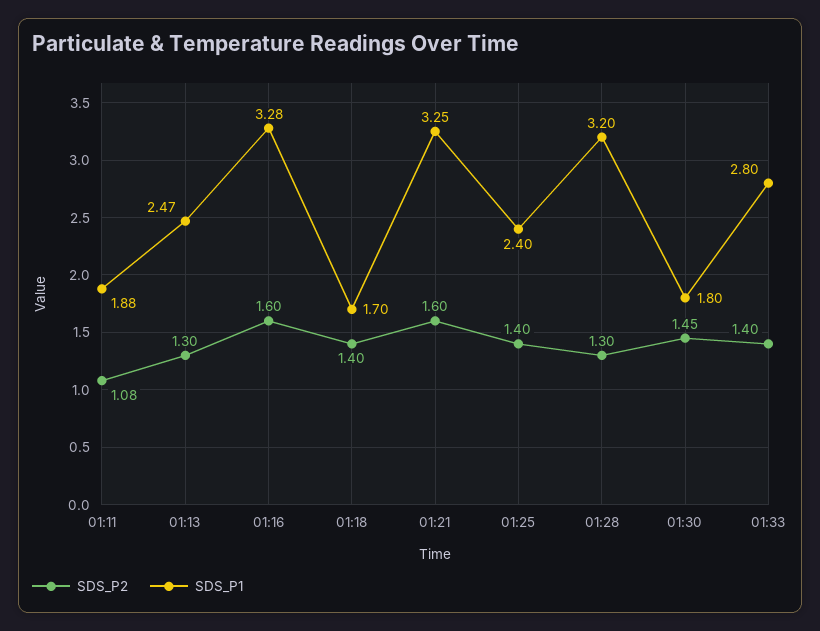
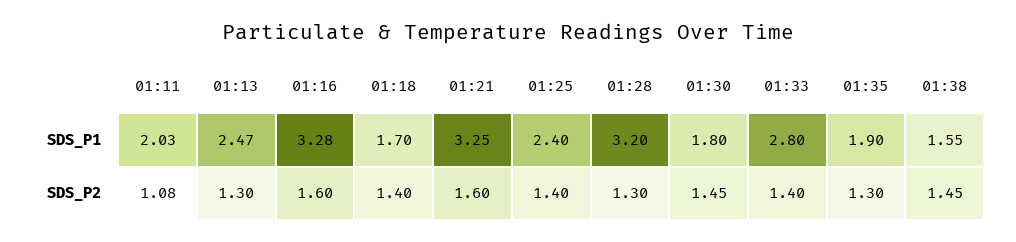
SDS_P1, 01:11: 1.88 -> 2.03
SDS_P1, 01:35: none -> 1.9
SDS_P1, 01:38: none -> 1.55
SDS_P2, 01:35: none -> 1.3
SDS_P2, 01:38: none -> 1.45

